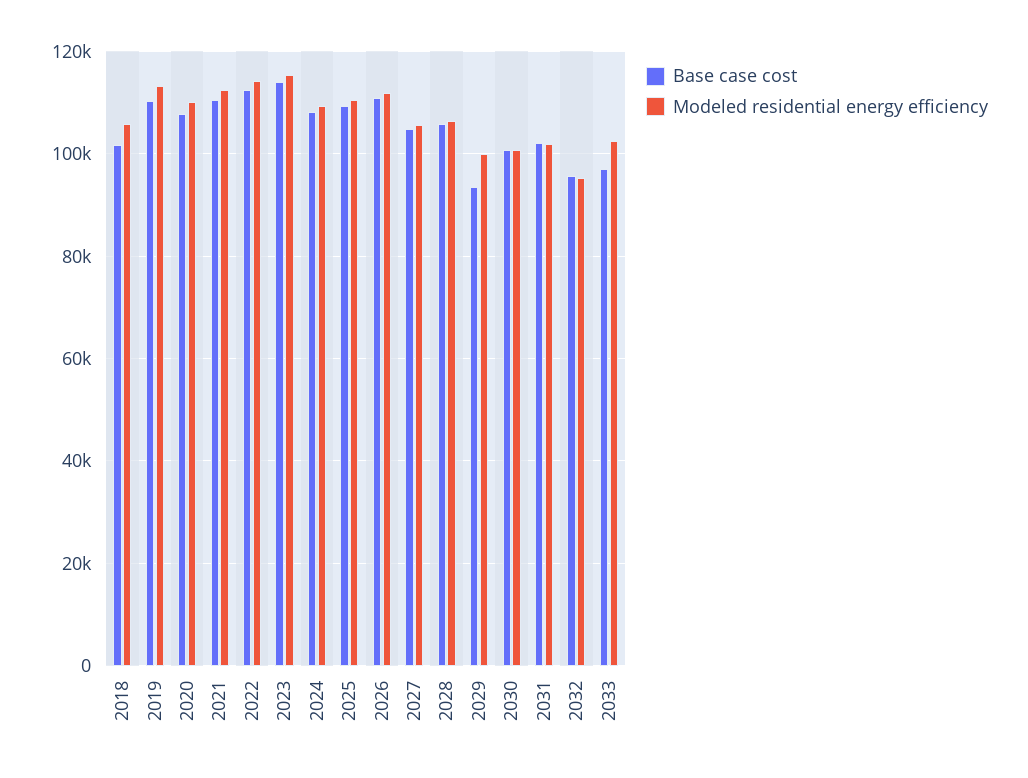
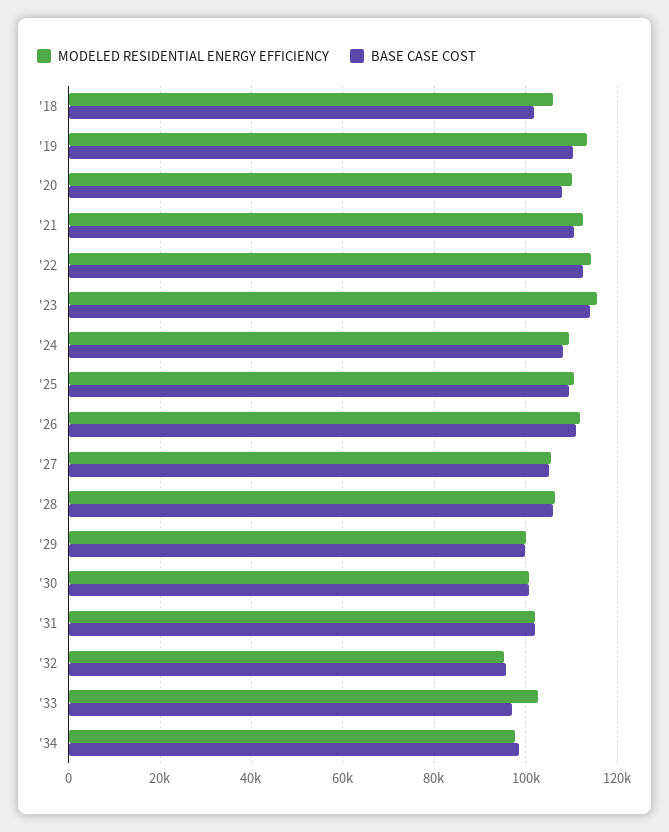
Base case cost, 2029: 94000 -> 100000
Modeled residential energy efficiency, '34: none -> 98000
Base case cost, '34: none -> 98000

